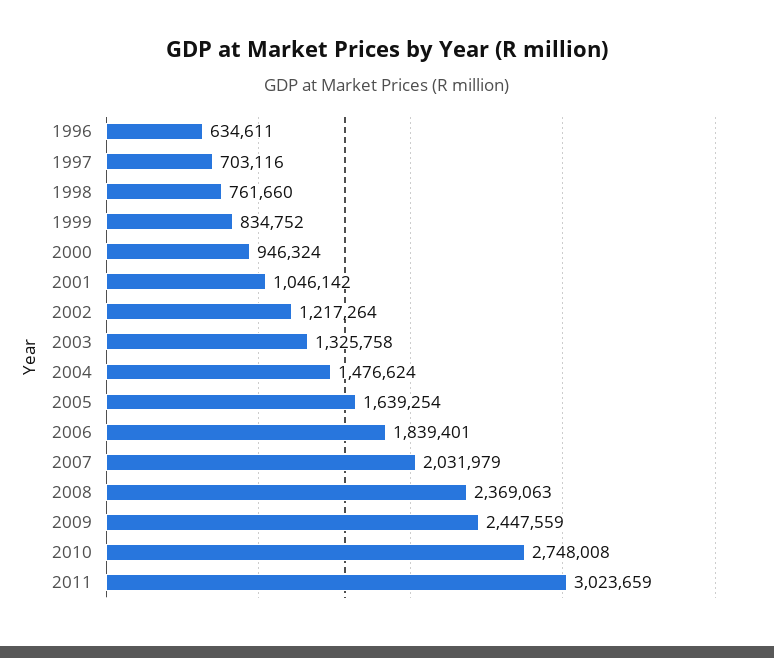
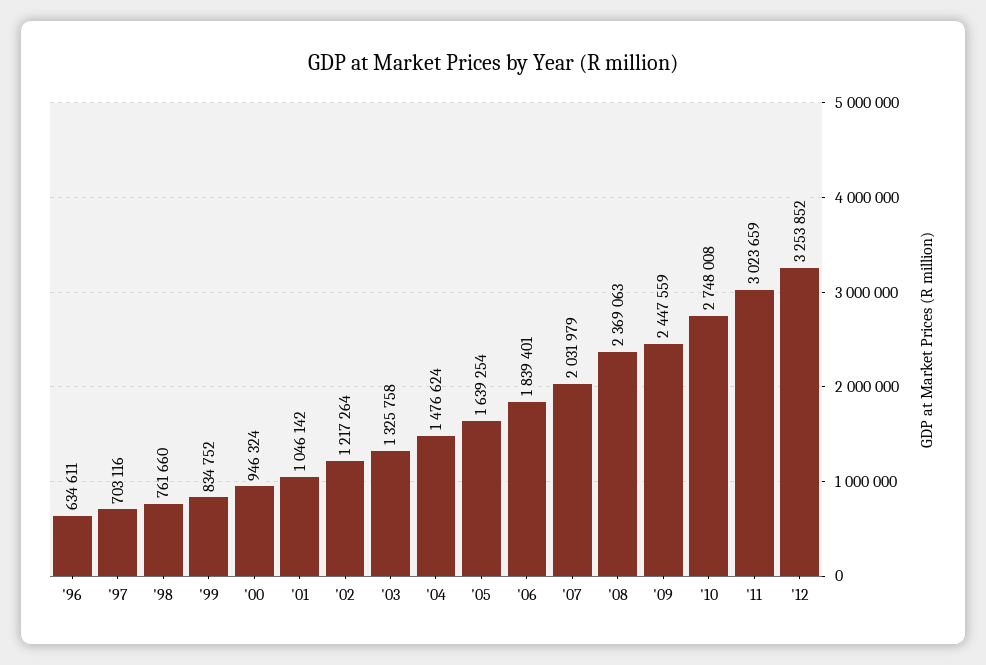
'12: none -> 3253852

